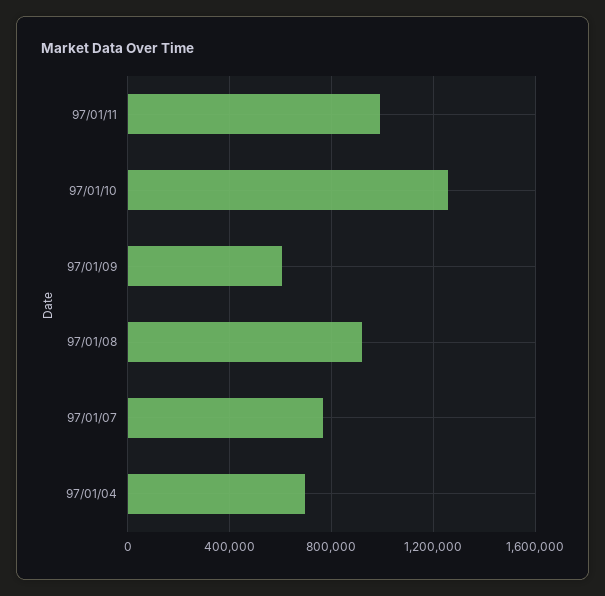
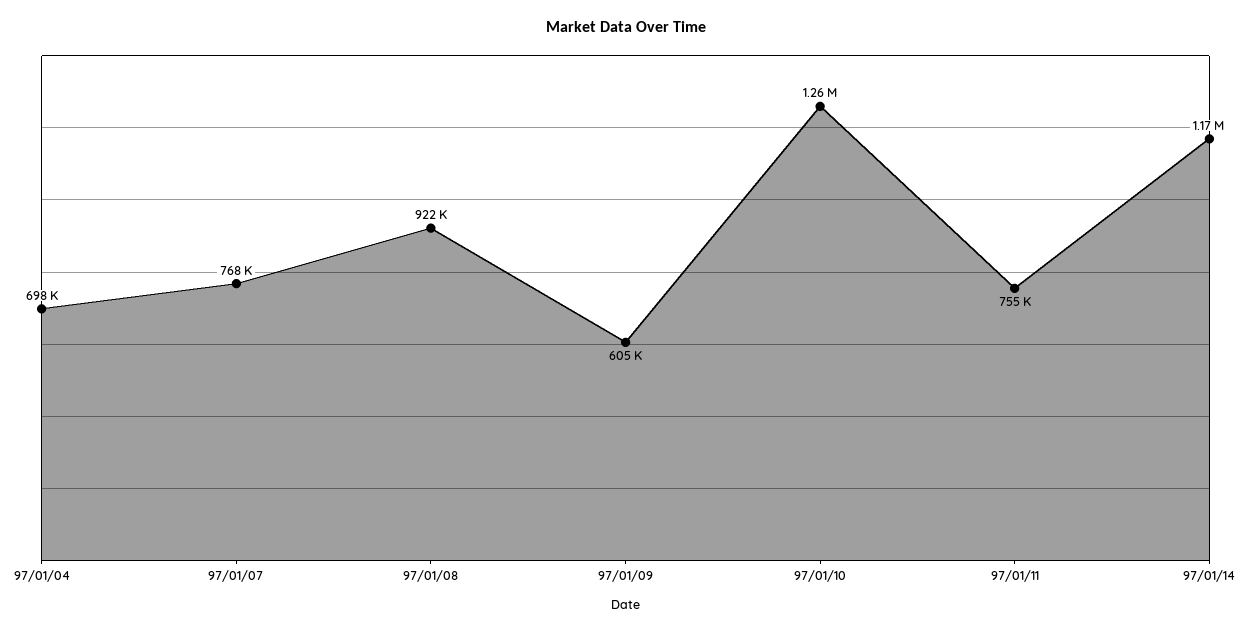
97/01/11: 1000000 -> 755000
97/01/14: none -> 1170000

